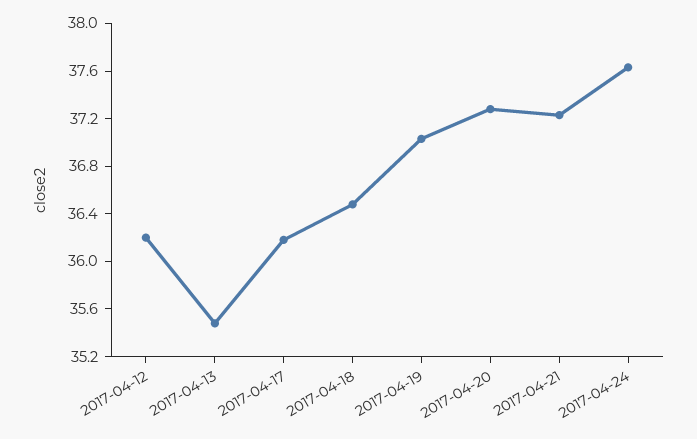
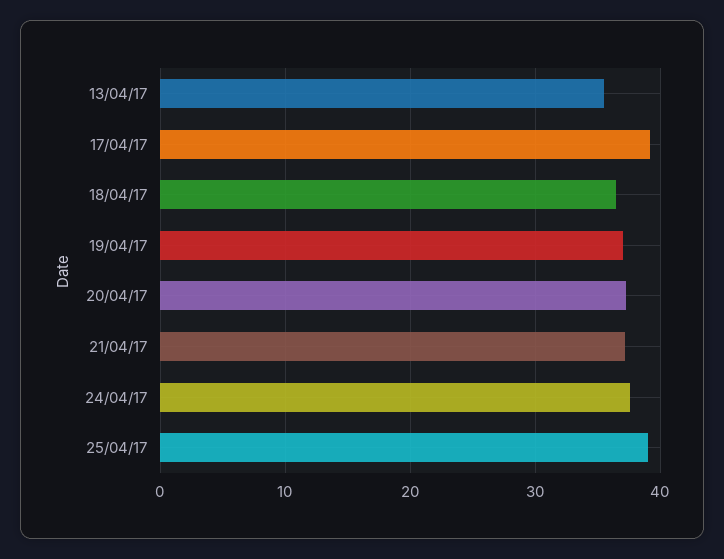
2017-04-12: 36.2 -> none
2017-04-17: 36.2 -> 39
25/04/17: none -> 39

